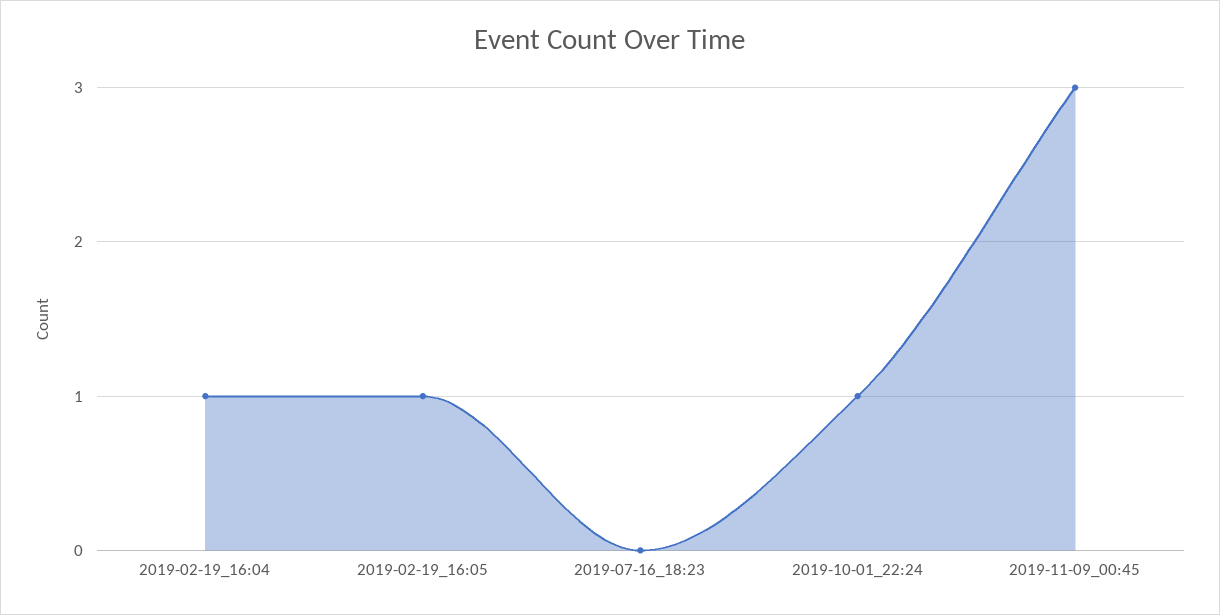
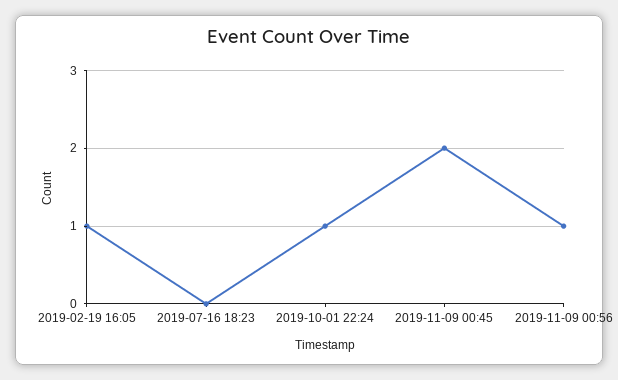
2019-02-19_16:04: 1 -> none
2019-11-09_00:45: 3 -> 2
2019-11-09 00:56: none -> 1

